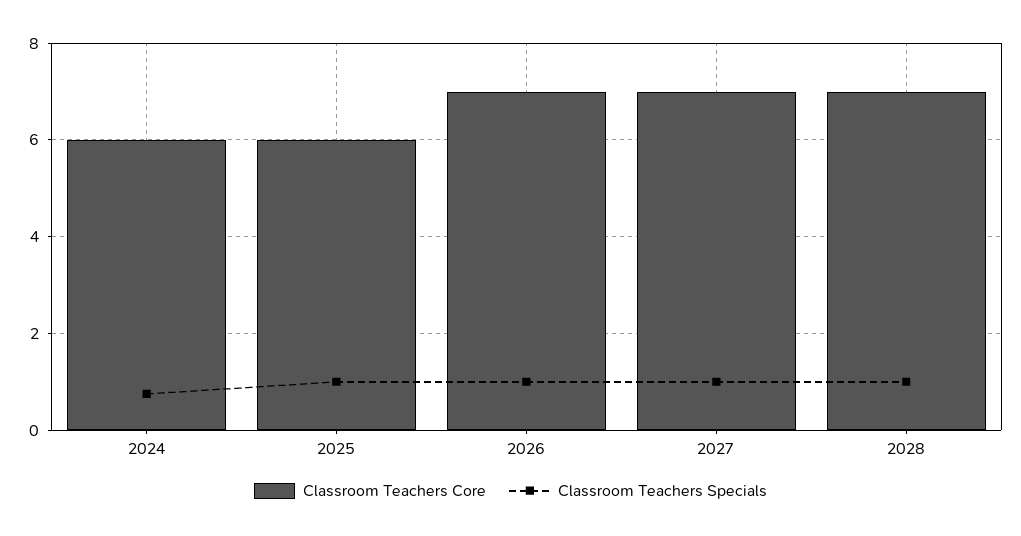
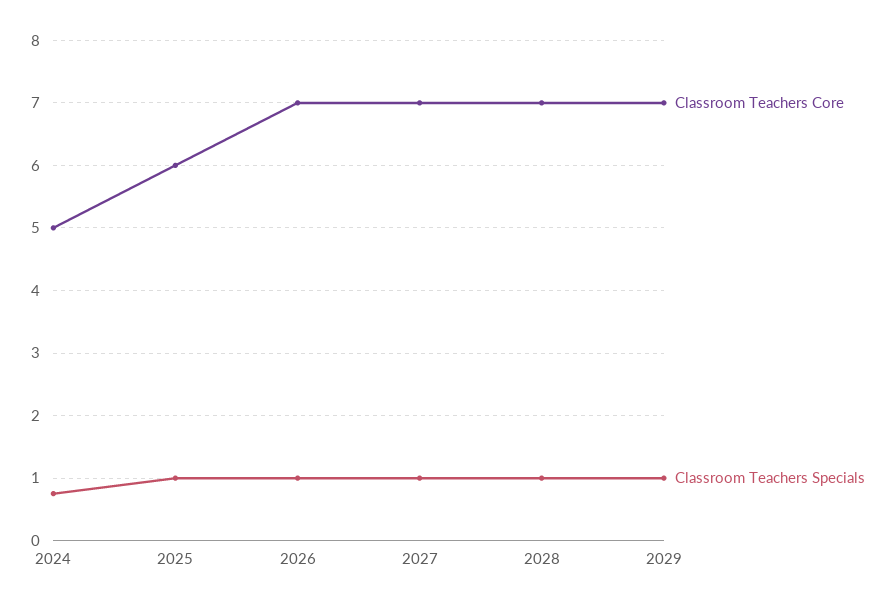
Classroom Teachers Core, 2024: 6 -> 5
Classroom Teachers Core, 2029: none -> 7
Classroom Teachers Specials, 2029: none -> 1

